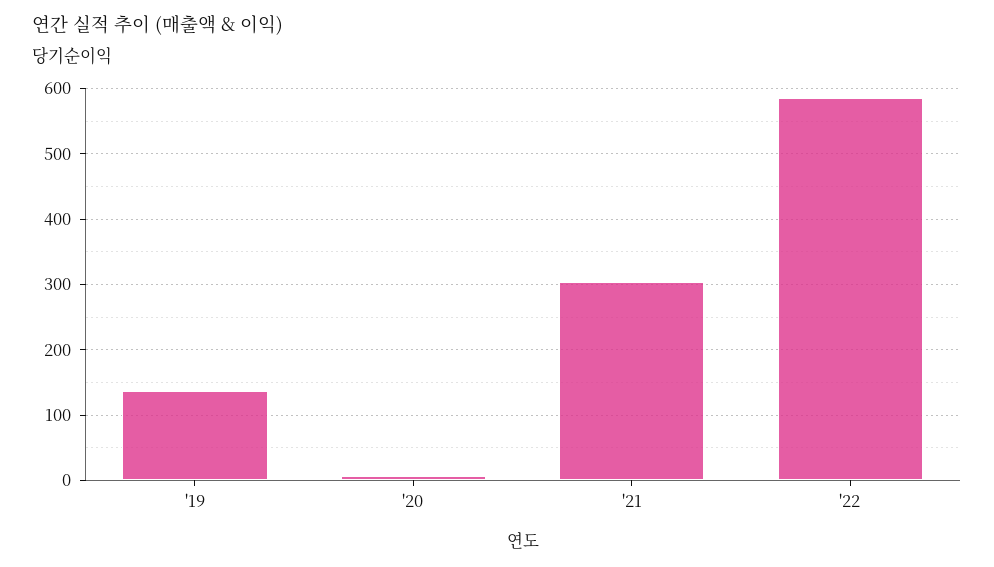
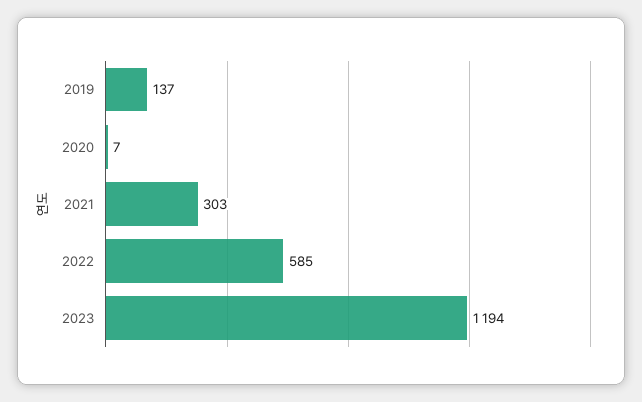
2023: none -> 1194

